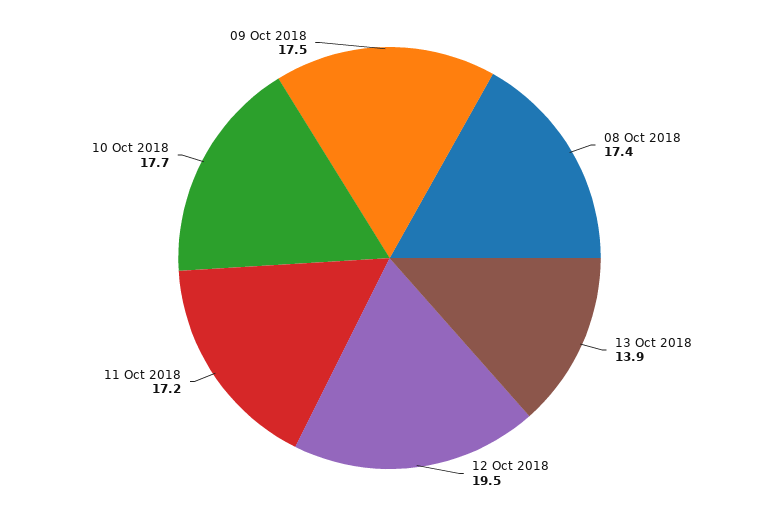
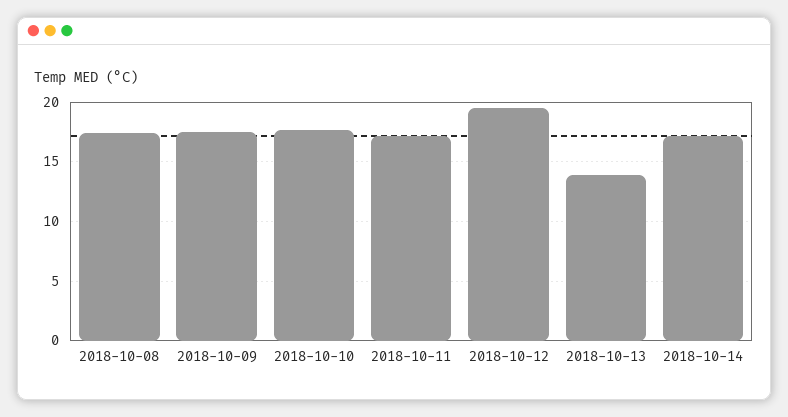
2018-10-14: none -> 17

